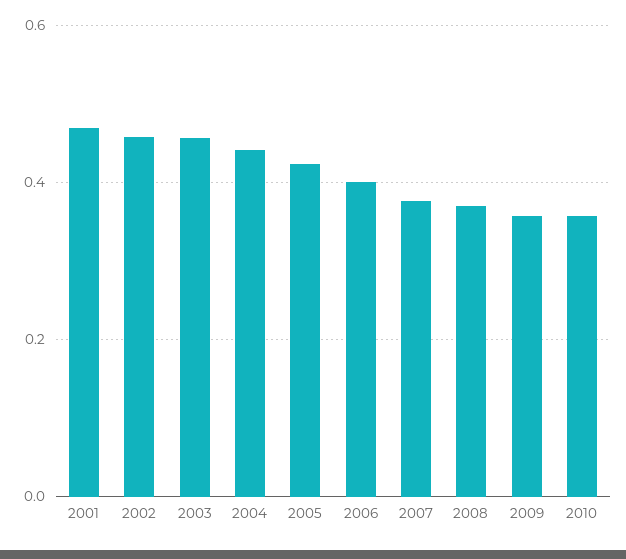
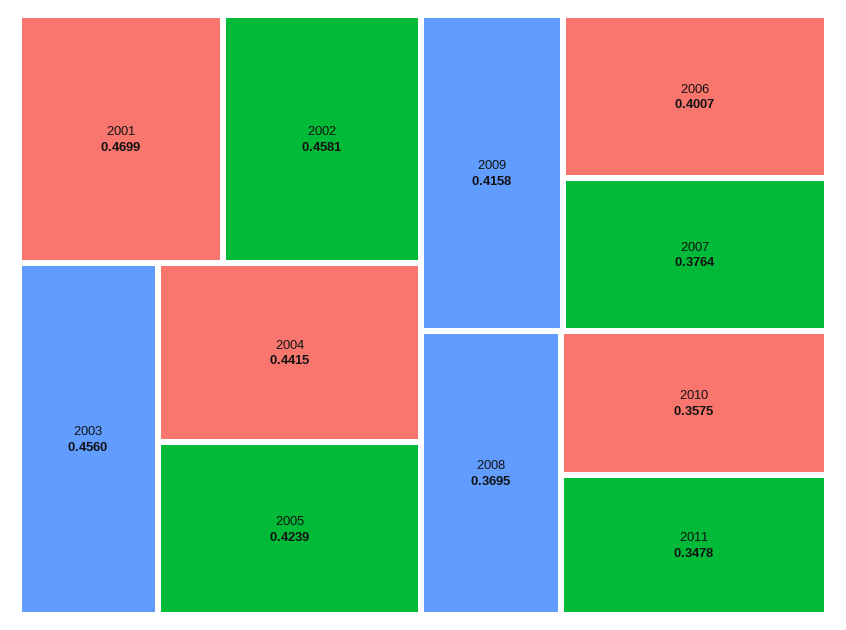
2009: 0.36 -> 0.4158
2011: none -> 0.3478

